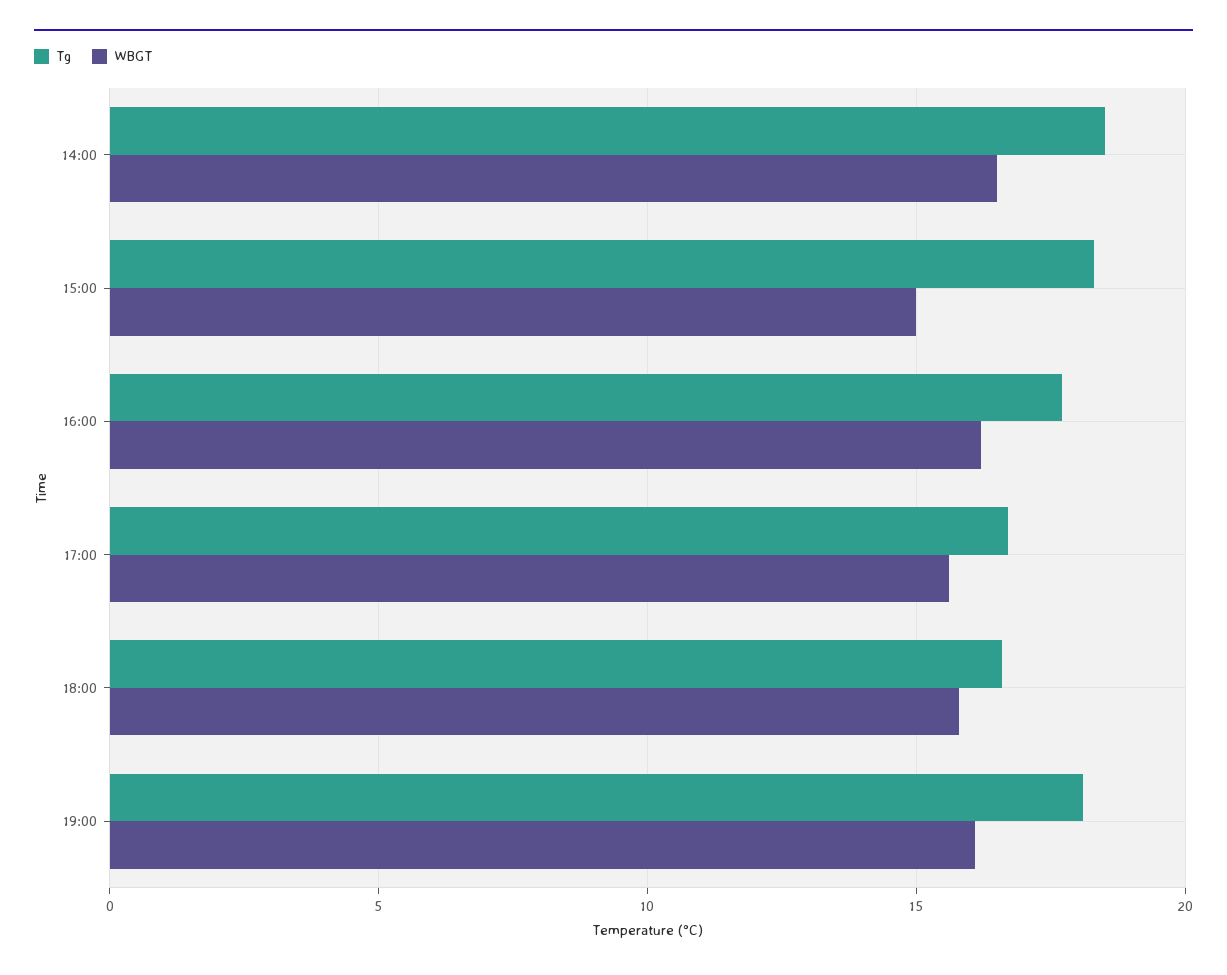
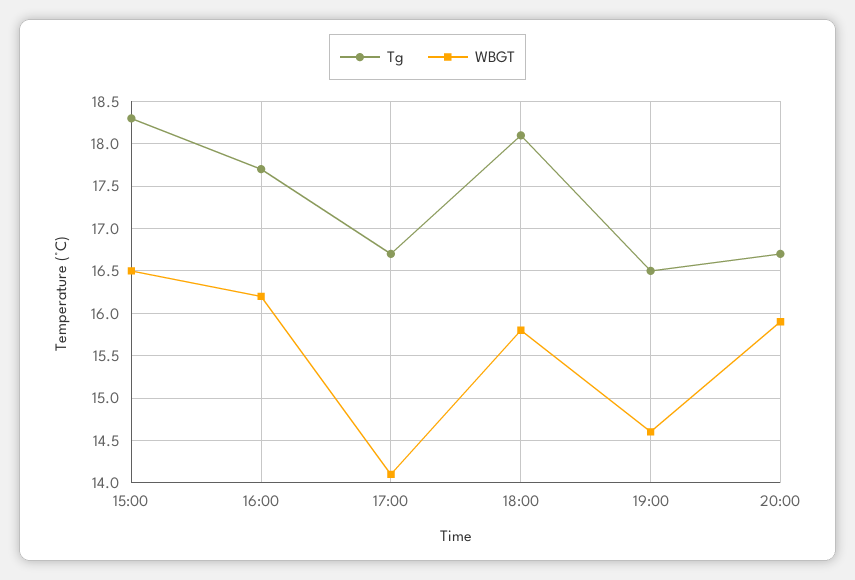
Tg, 14:00: 18.5 -> none
WBGT, 14:00: 16.5 -> none
WBGT, 15:00: 15 -> 16.5
WBGT, 17:00: 15.5 -> 14.1
Tg, 18:00: 16.5 -> 18.1
Tg, 19:00: 18 -> 16.5
WBGT, 19:00: 16 -> 14.6
Tg, 20:00: none -> 16.7
WBGT, 20:00: none -> 15.9

